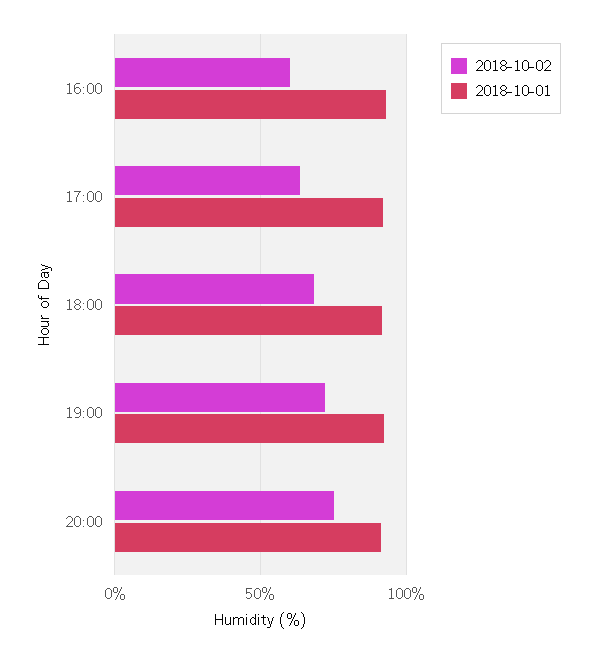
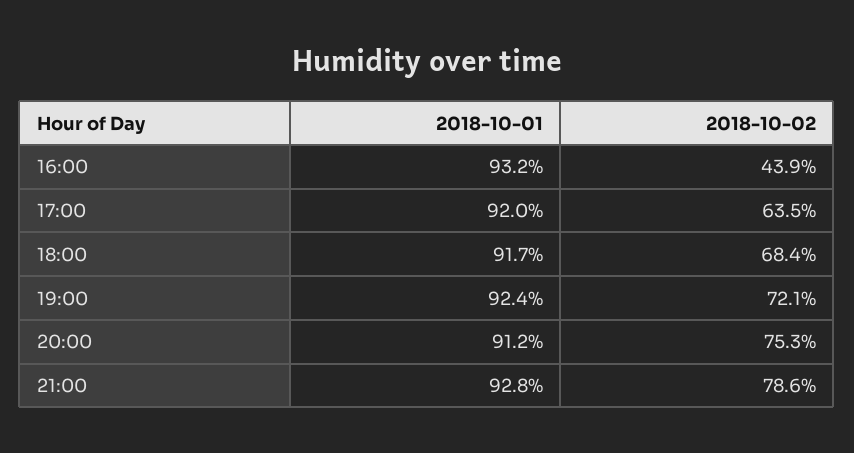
2018-10-02, 16:00: 60 -> 43.9
2018-10-01, 21:00: none -> 92.8
2018-10-02, 21:00: none -> 78.6

